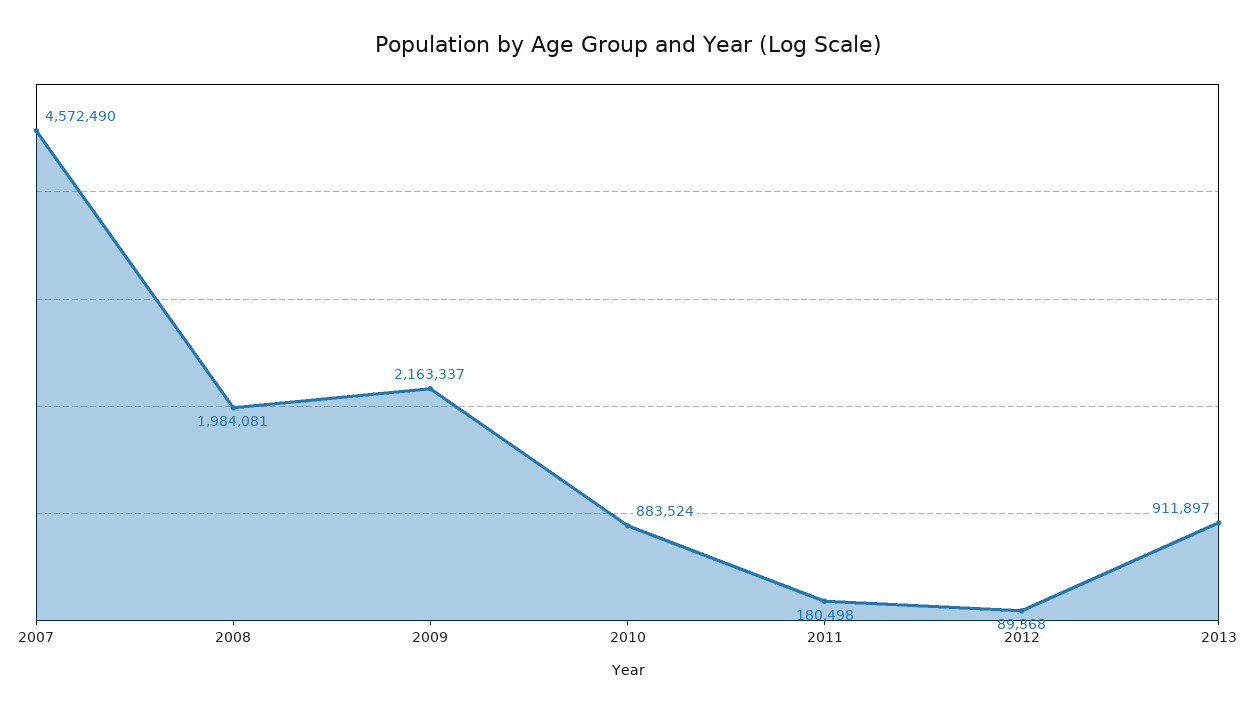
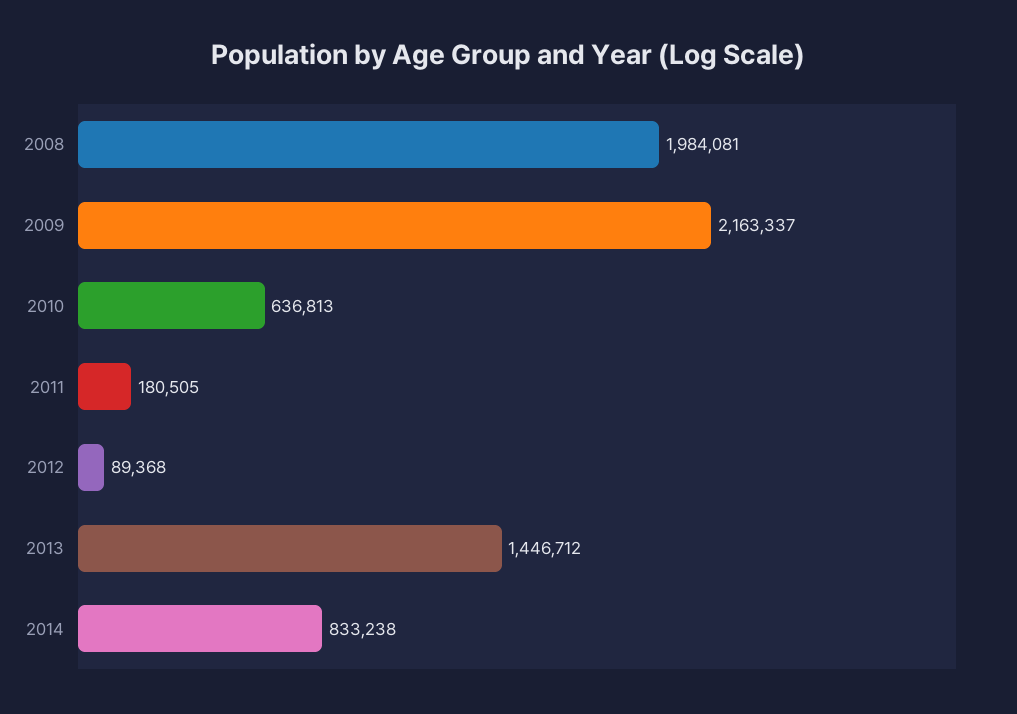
2007: 4572490 -> none
2010: 883524 -> 636813
2011: 180498 -> 180505
2013: 911897 -> 1446712
2014: none -> 833238

